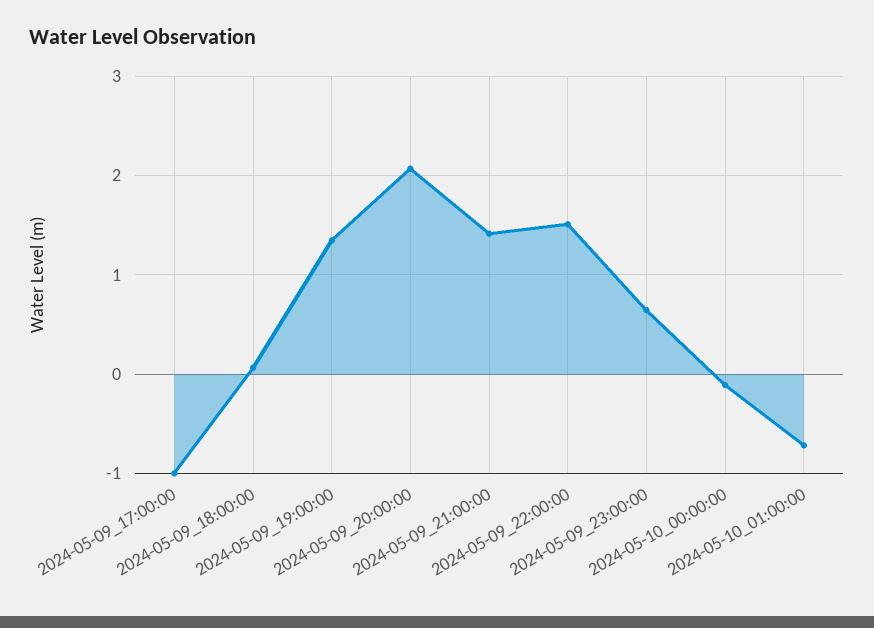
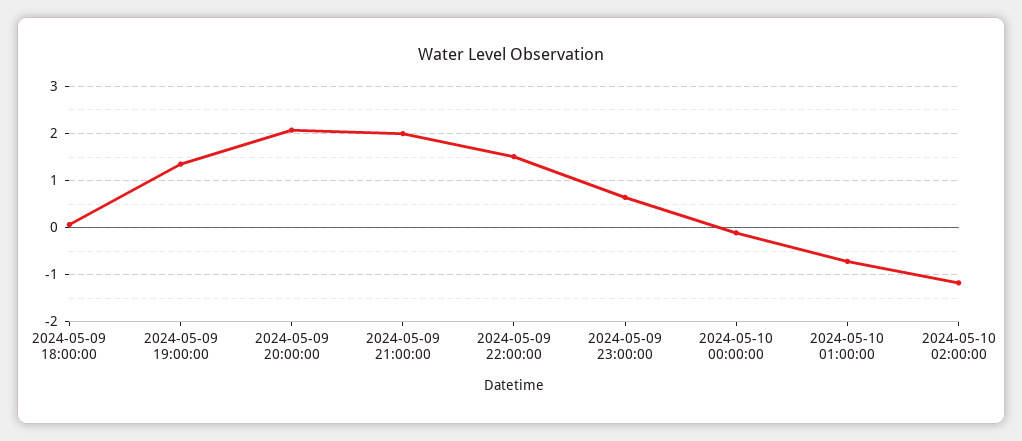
2024-05-09_17:00:00: -1 -> none
2024-05-09_21:00:00: 1.4 -> 2
2024-05-10 02:00:00: none -> -1.2

